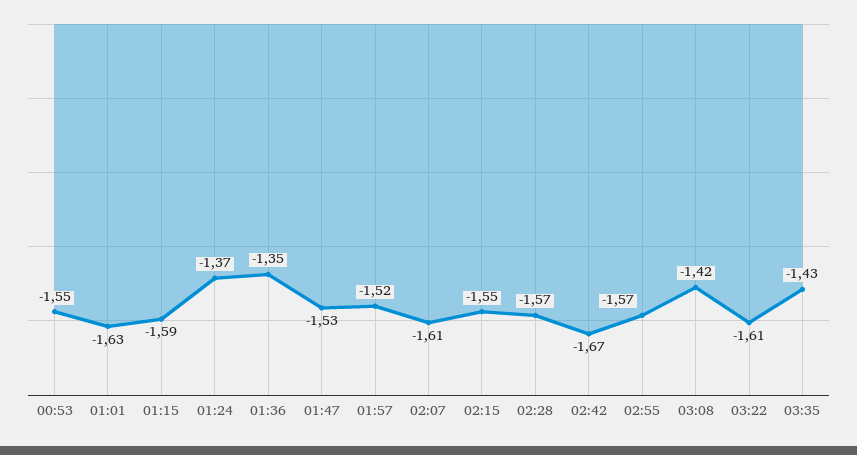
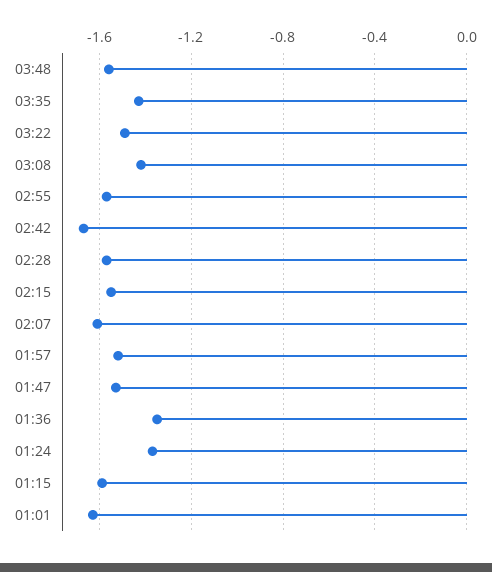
00:53: -1.55 -> none
03:22: -1.61 -> -1.5
03:48: none -> -1.55

